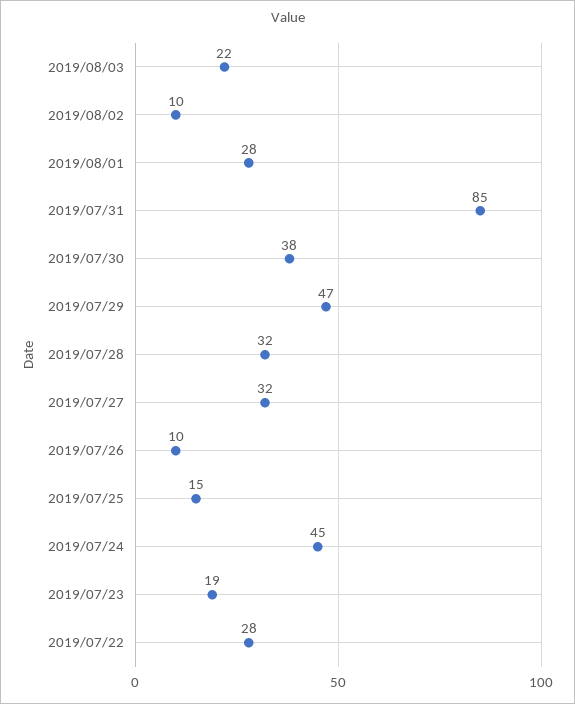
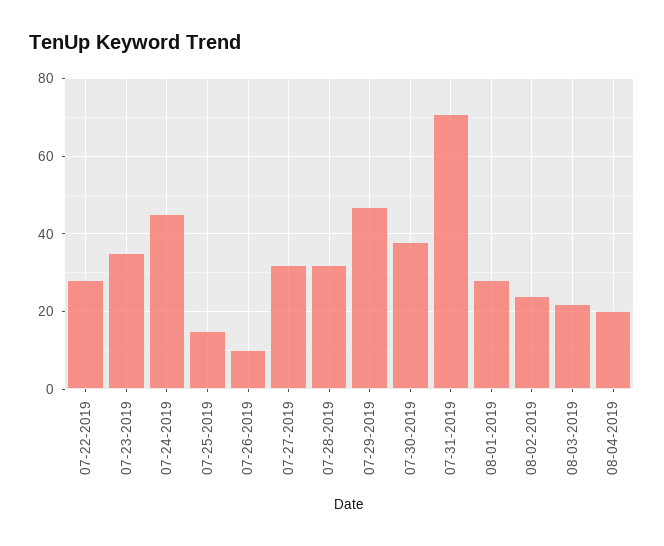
2019/08/02: 10 -> 25
2019/07/31: 85 -> 70
2019/07/23: 19 -> 35
08-04-2019: none -> 20

